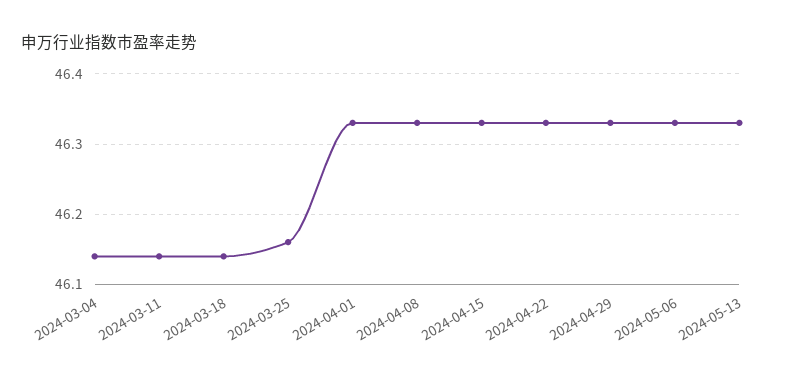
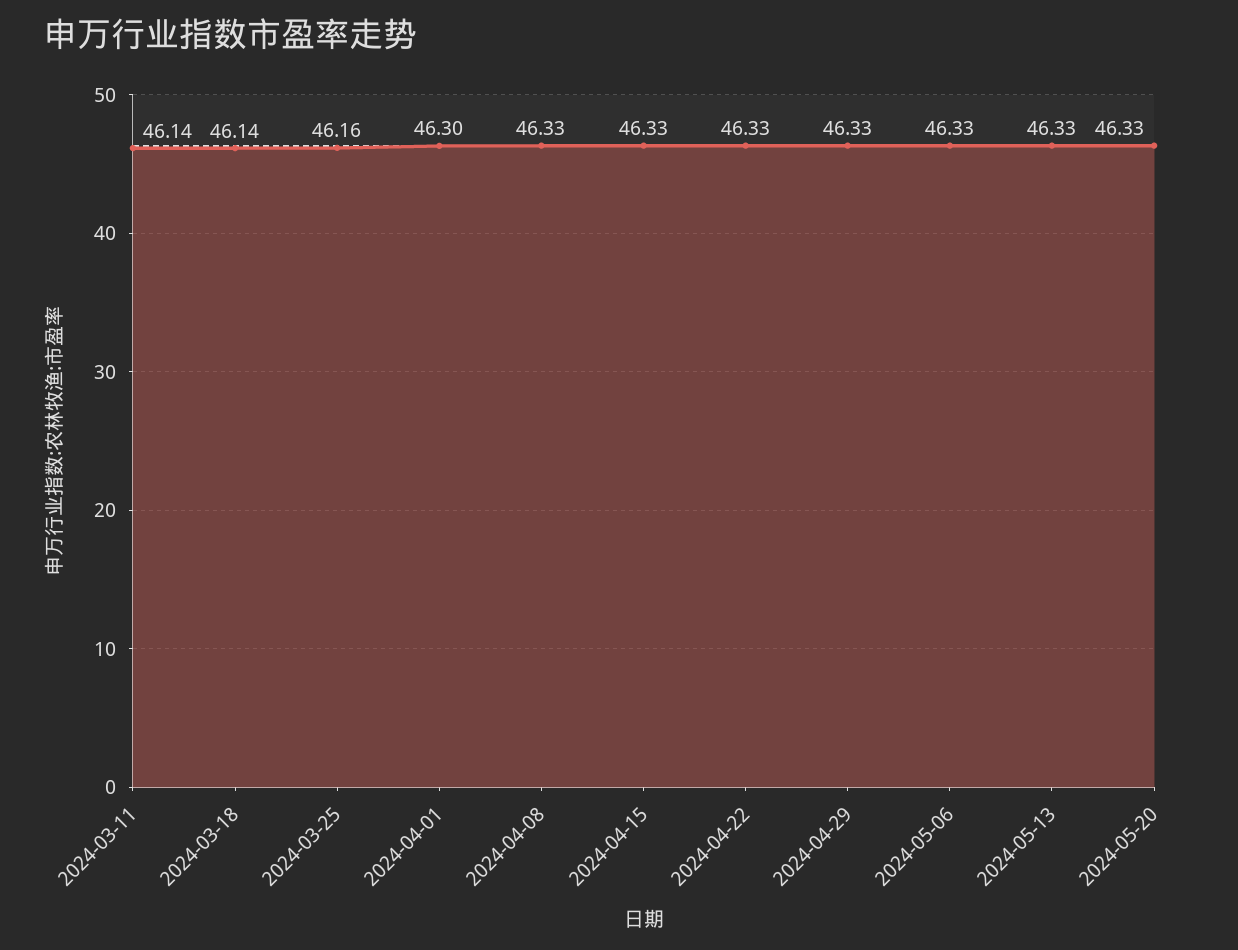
2024-03-04: 46.14 -> none
2024-04-01: 46.33 -> 46.3
2024-05-20: none -> 46.33

